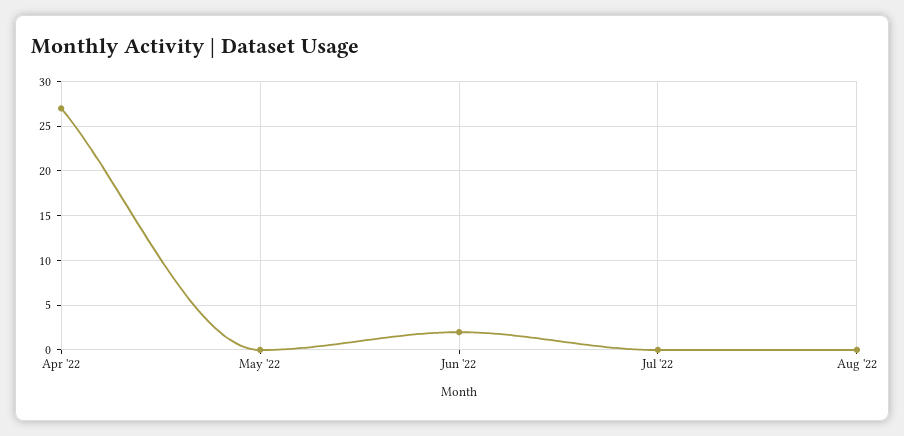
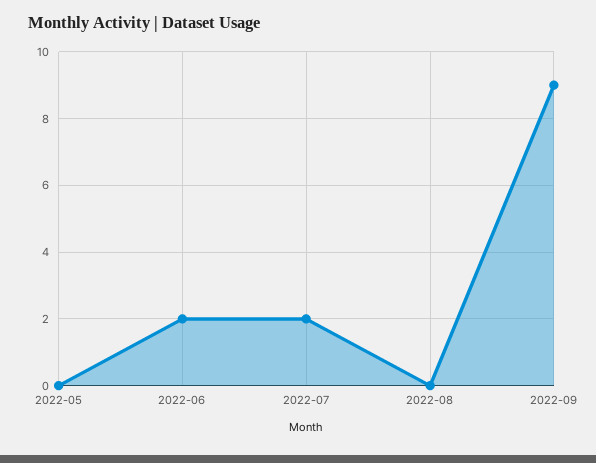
Apr '22: 27 -> none
Jul '22: 0 -> 2
2022-09: none -> 9

